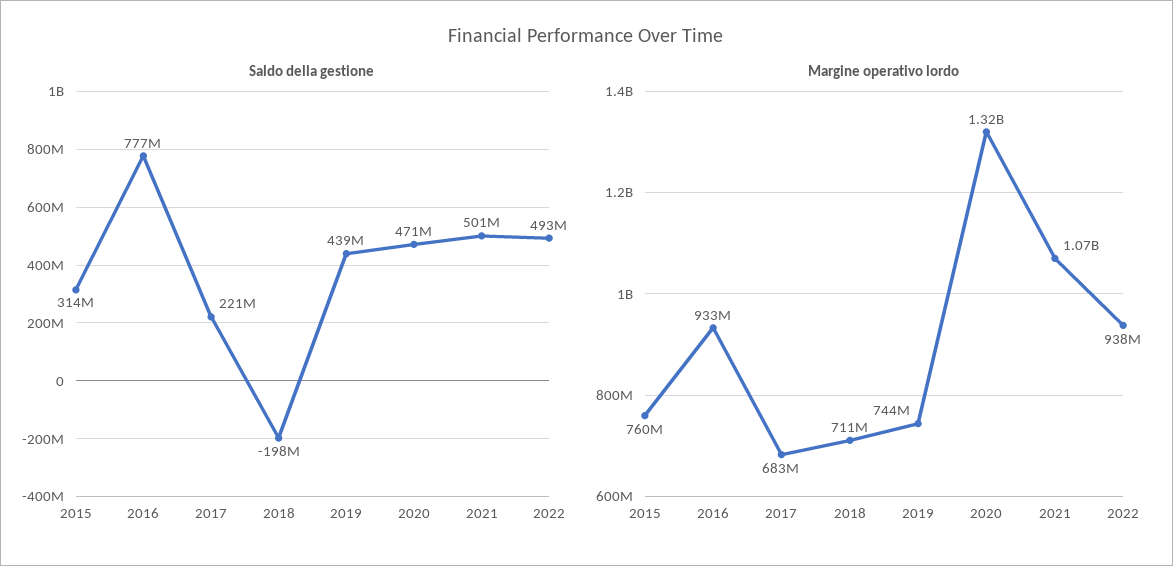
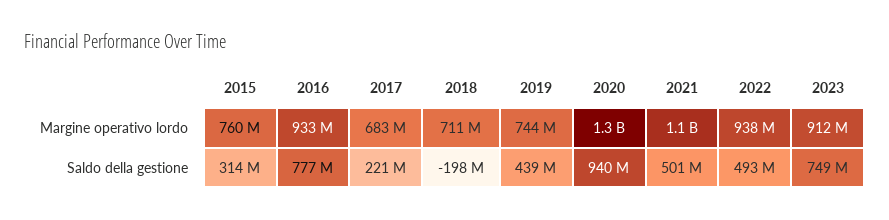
Saldo della gestione, 2020: 471000000 -> 940000000
Margine operativo lordo, 2023: none -> 912000000
Saldo della gestione, 2023: none -> 749000000

